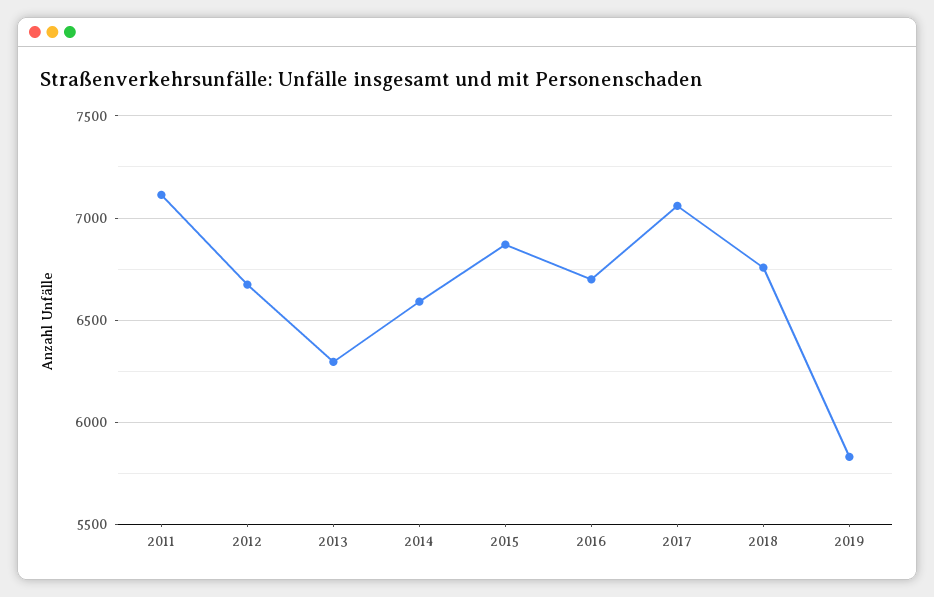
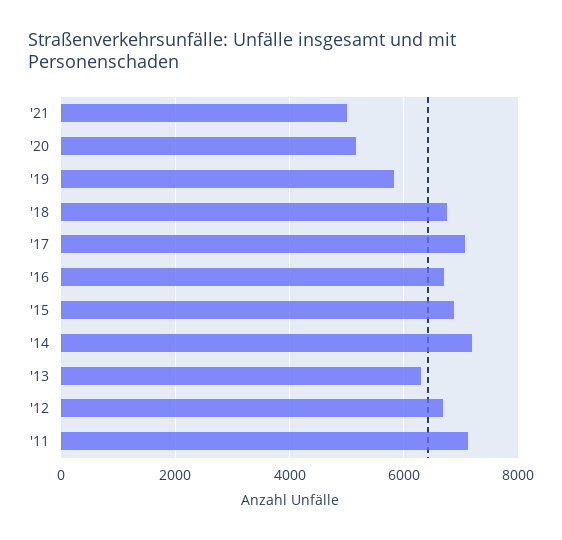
2014: 6600 -> 7200
'21: none -> 5000
'20: none -> 5200

